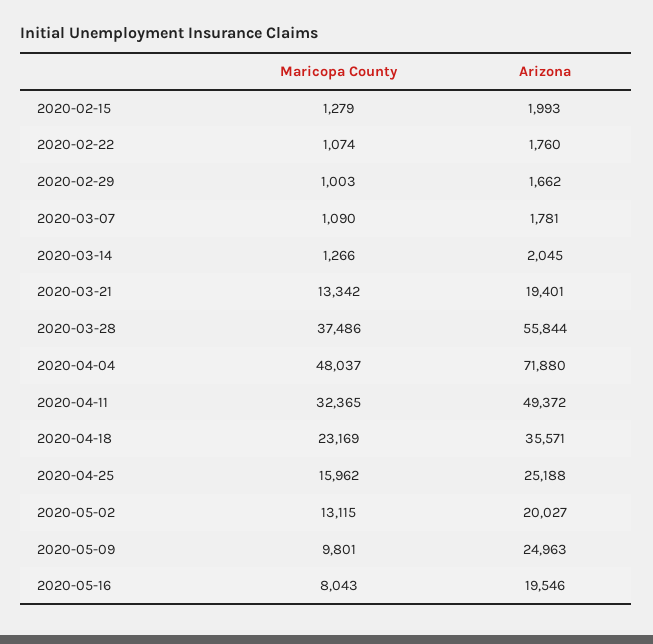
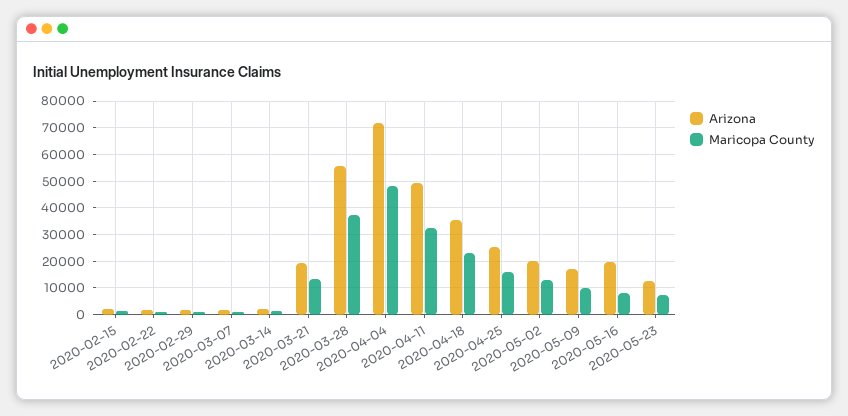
Arizona, 2020-05-09: 24963 -> 17500
Arizona, 2020-05-23: none -> 12500
Maricopa County, 2020-05-23: none -> 7500

